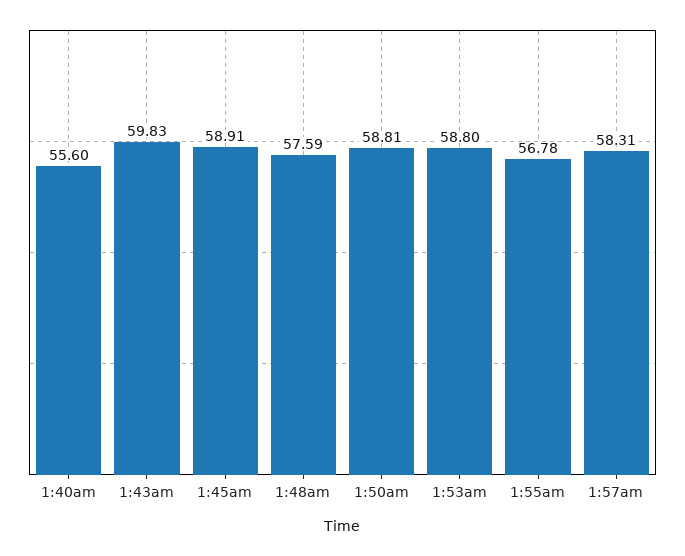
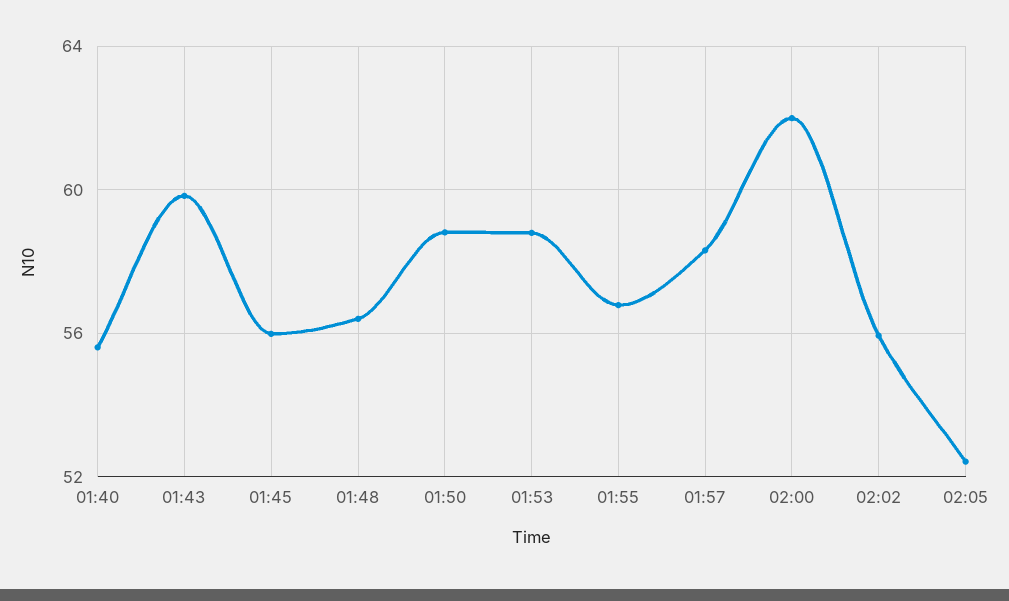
1:45am: 58.91 -> 56
1:48am: 57.59 -> 56.5
02:00: none -> 62
02:02: none -> 56
02:05: none -> 52.5

